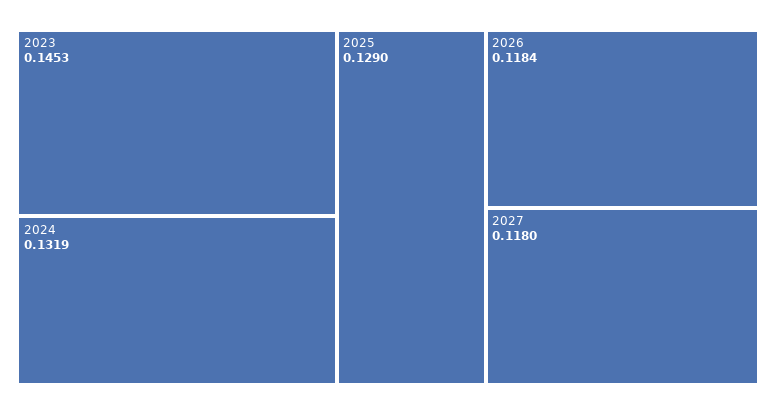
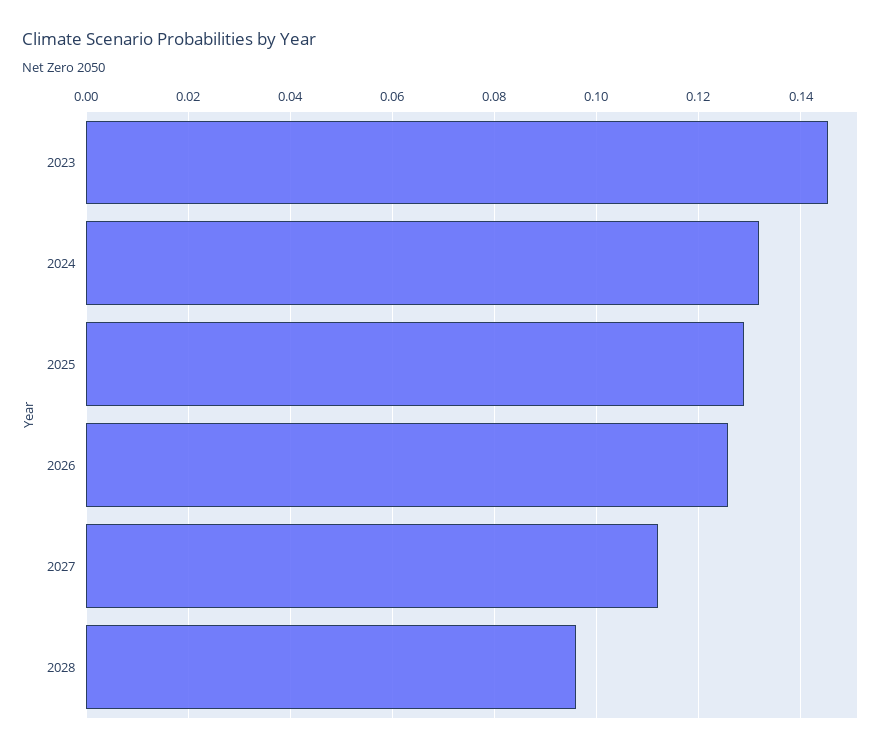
2026: 0.1184 -> 0.126
2027: 0.118 -> 0.112
2028: none -> 0.096

